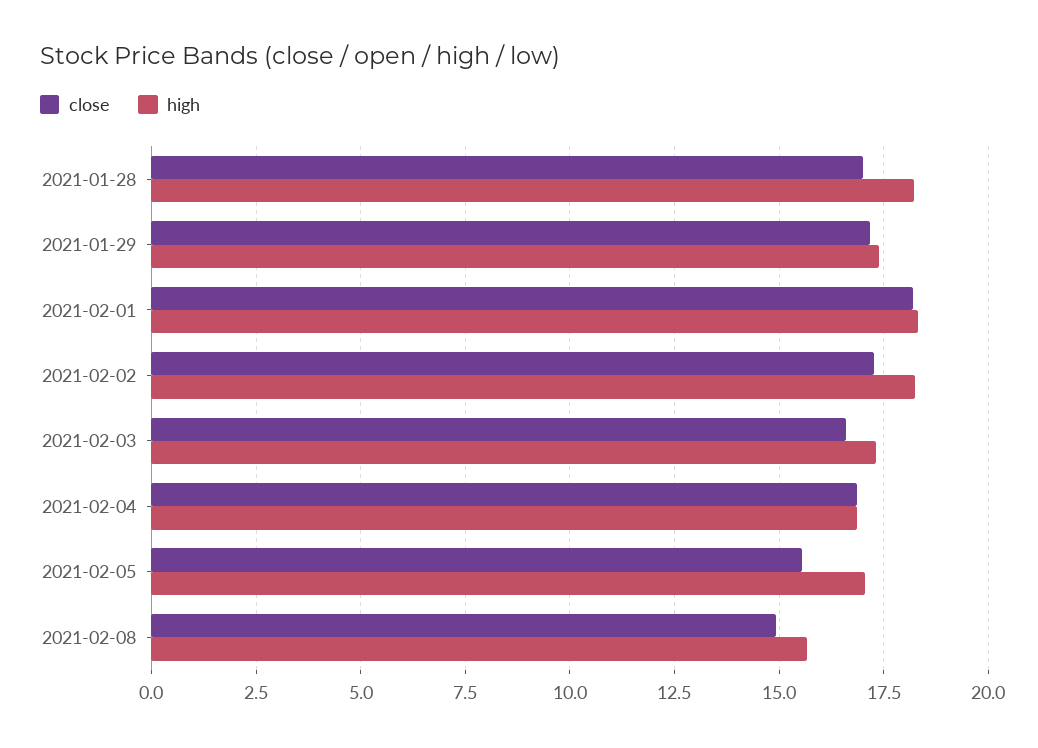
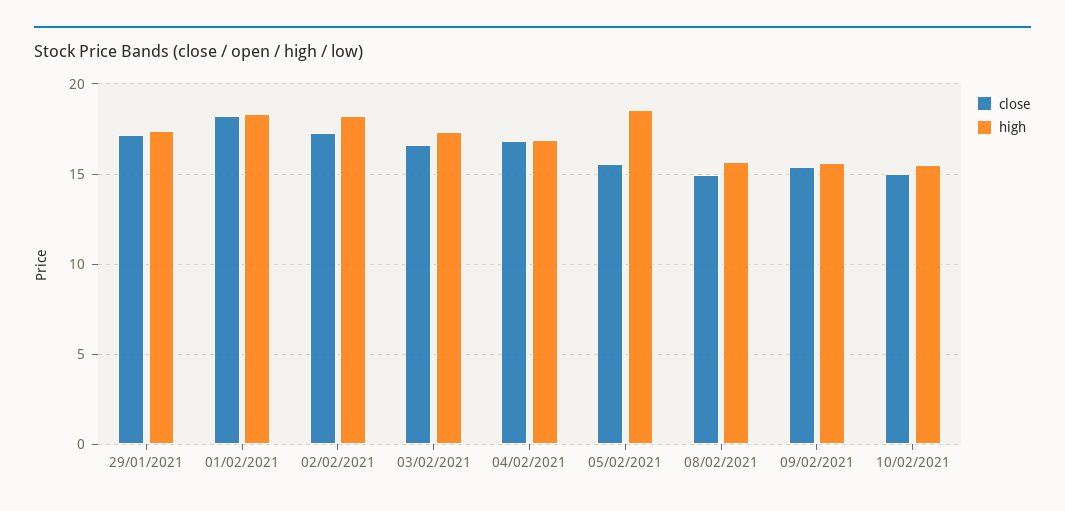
close, 2021-01-28: 17 -> none
high, 2021-01-28: 18.25 -> none
high, 2021-02-05: 17 -> 18.5
close, 09/02/2021: none -> 15.5
high, 09/02/2021: none -> 15.5
close, 10/02/2021: none -> 15
high, 10/02/2021: none -> 15.5

